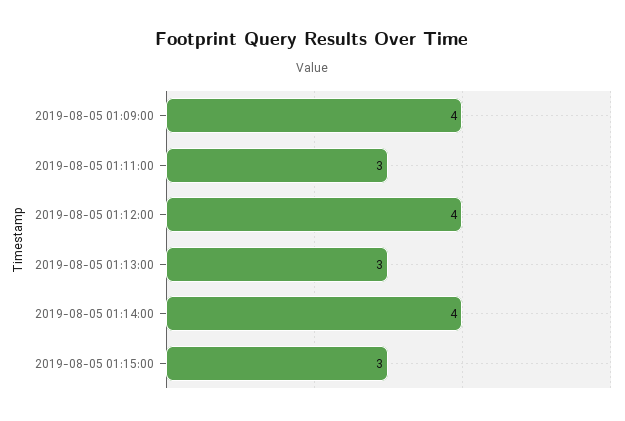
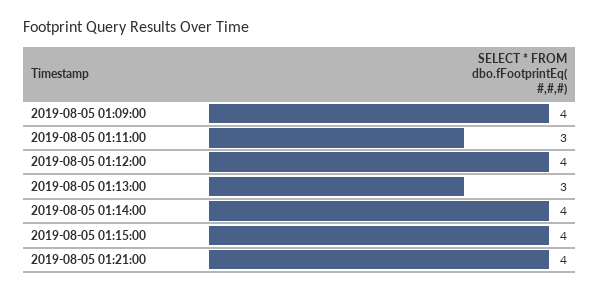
2019-08-05 01:15:00: 3 -> 4
2019-08-05 01:21:00: none -> 4

